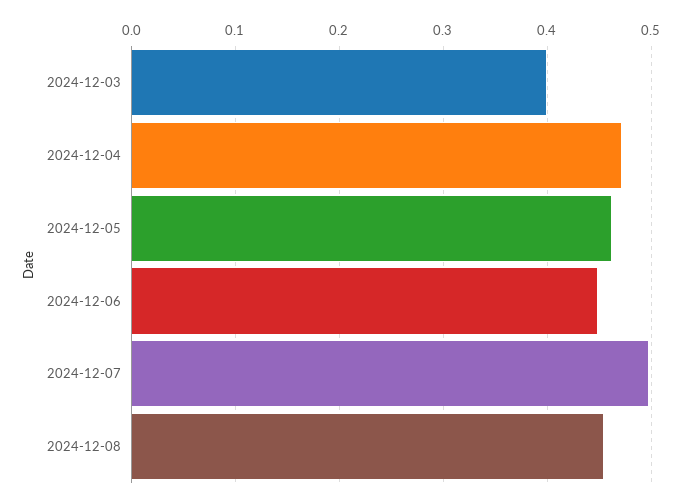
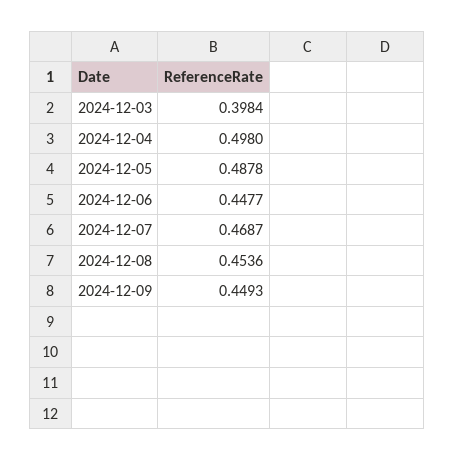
2024-12-04: 0.47 -> 0.498
2024-12-05: 0.46 -> 0.4878
2024-12-07: 0.5 -> 0.4687
2024-12-09: none -> 0.4493

